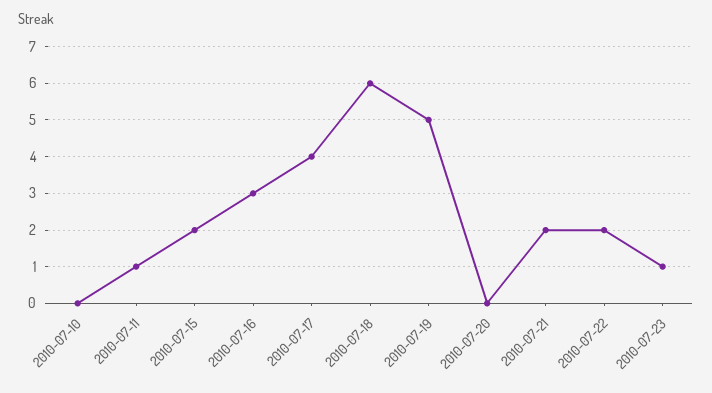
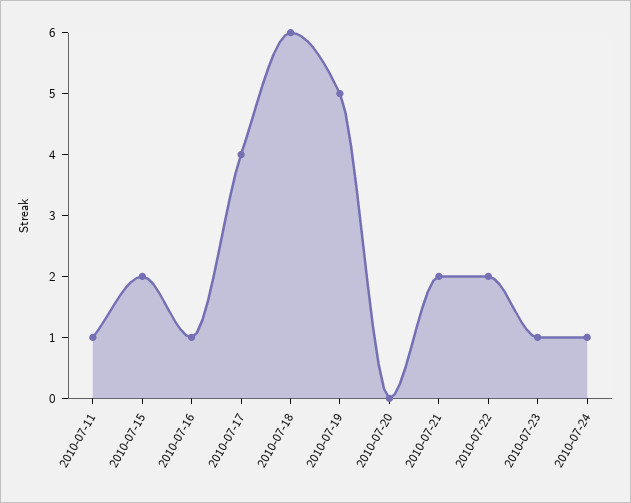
2010-07-10: 0 -> none
2010-07-16: 3 -> 1
2010-07-24: none -> 1

